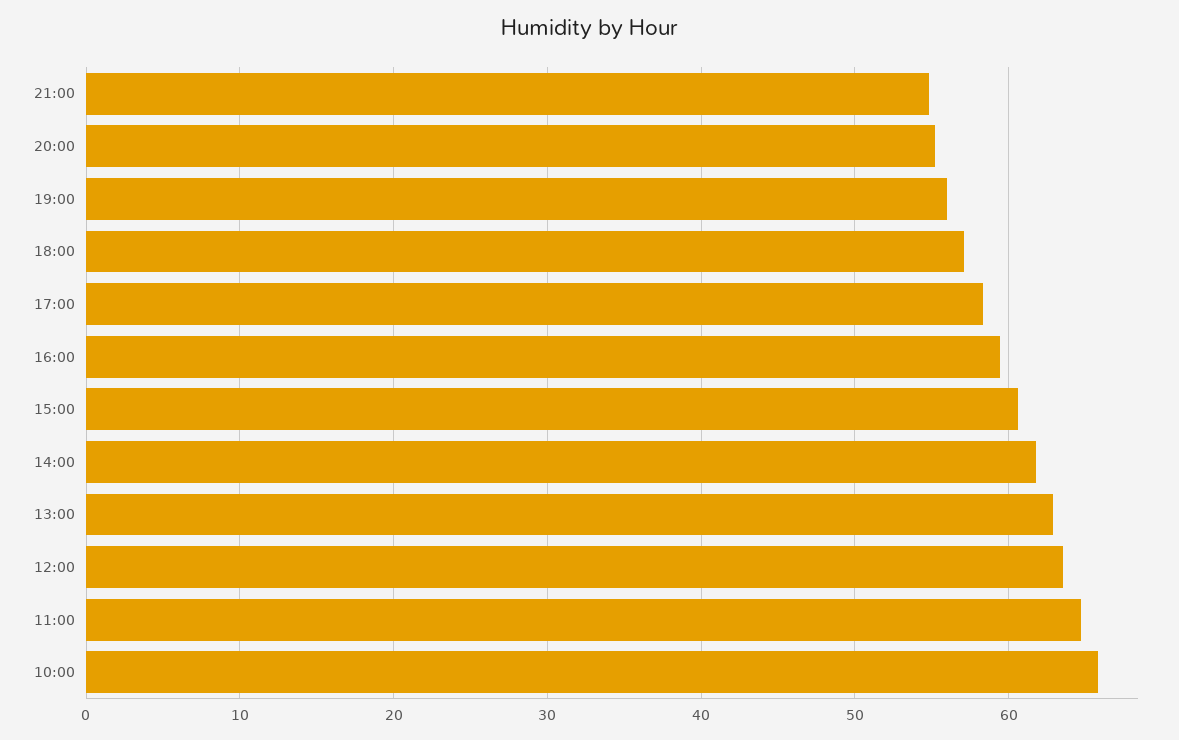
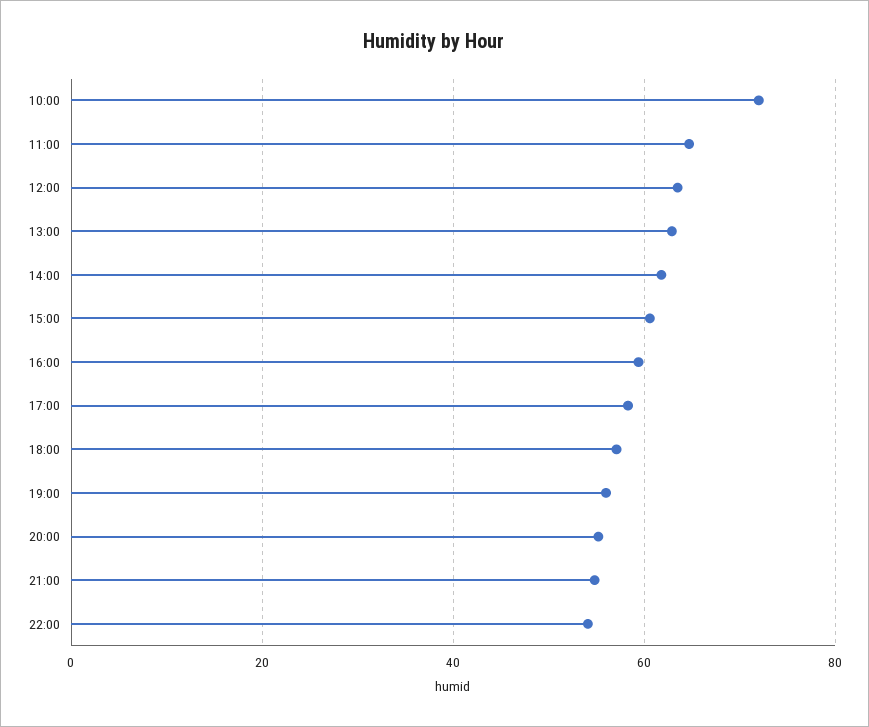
10:00: 66 -> 72
22:00: none -> 54

